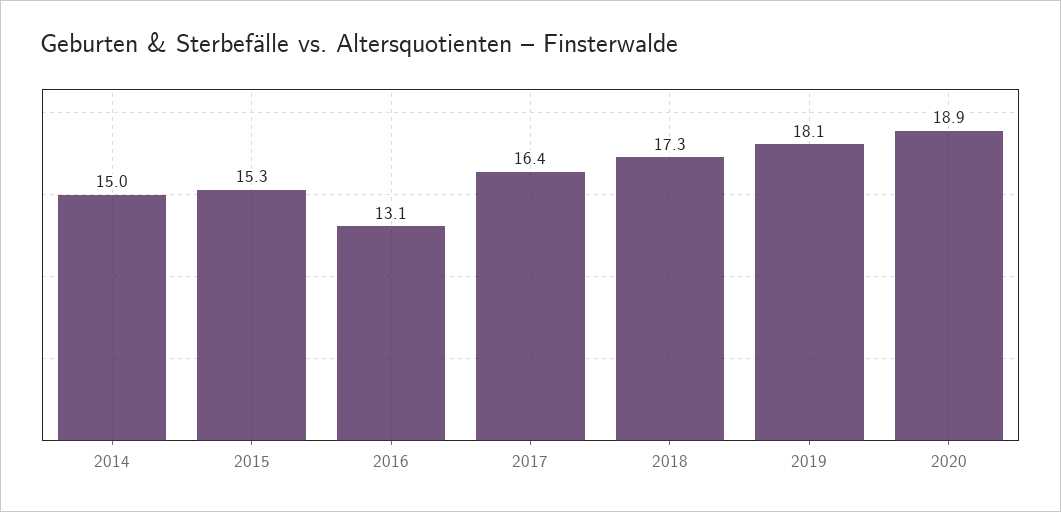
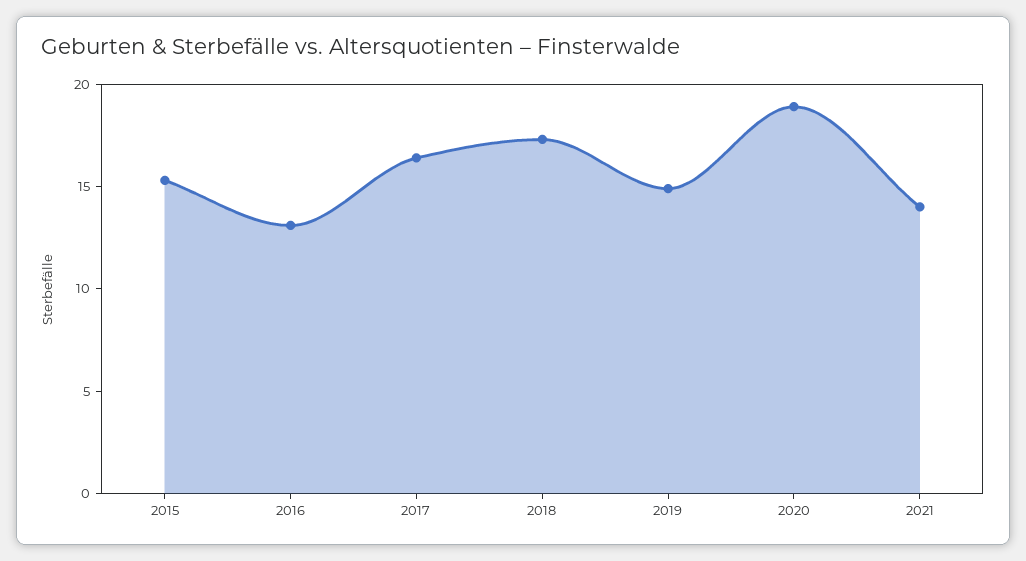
2014: 15 -> none
2019: 18.1 -> 15
2021: none -> 14

